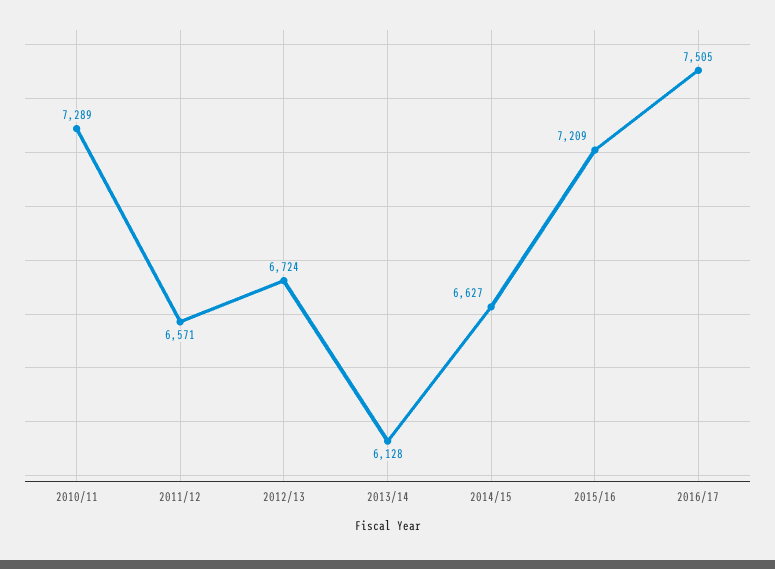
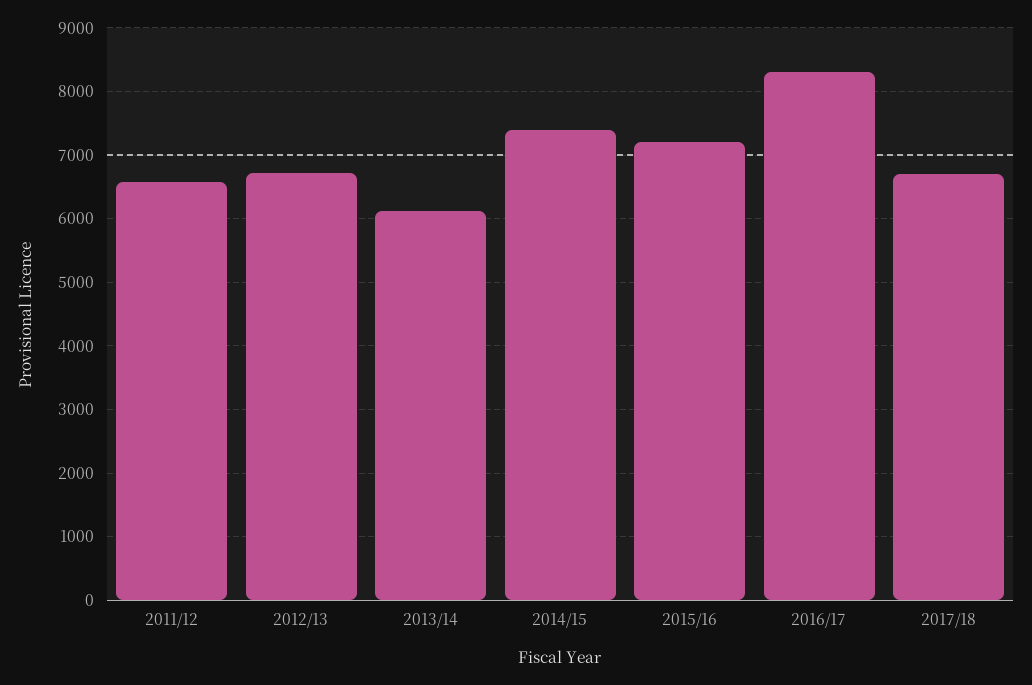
2010/11: 7289 -> none
2014/15: 6627 -> 7400
2016/17: 7505 -> 8300
2017/18: none -> 6700

